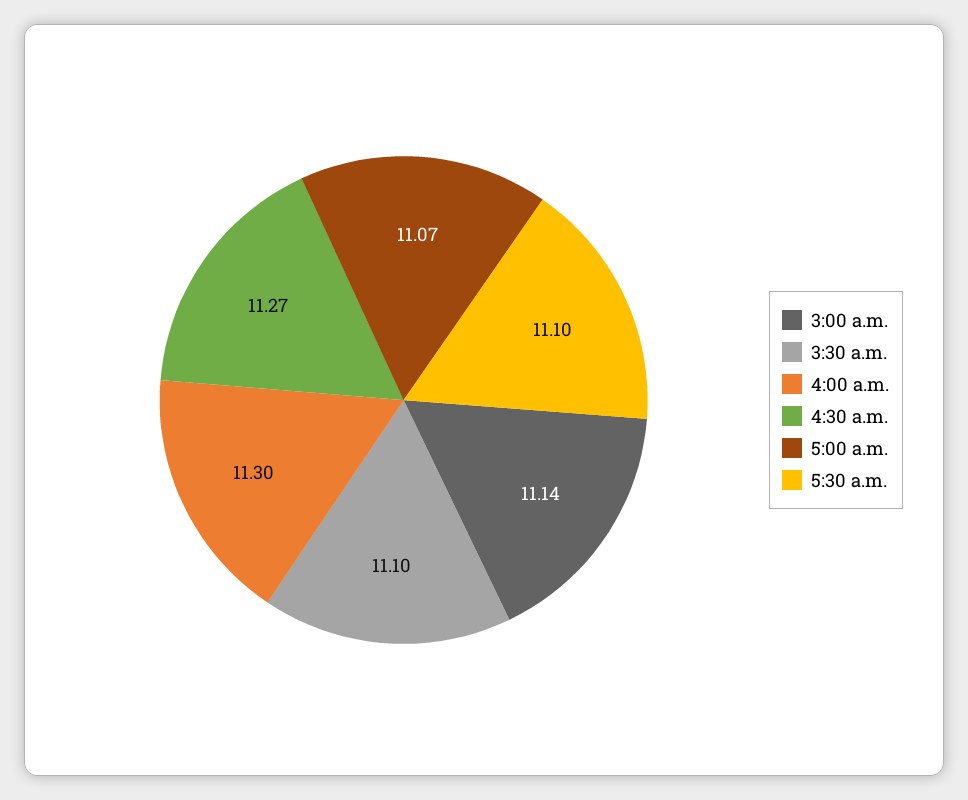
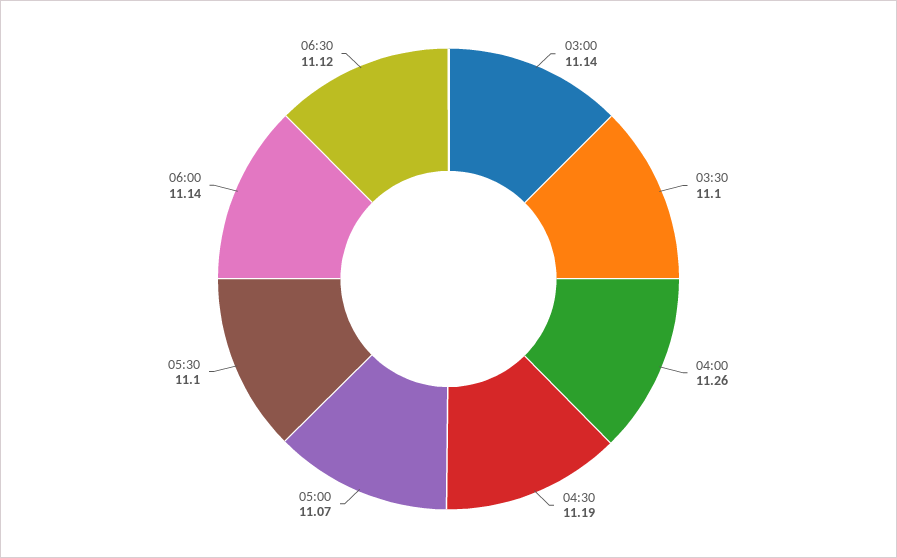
4:00 a.m.: 11.3 -> 11.26
4:30 a.m.: 11.27 -> 11.19
06:00: none -> 11.14
06:30: none -> 11.12

